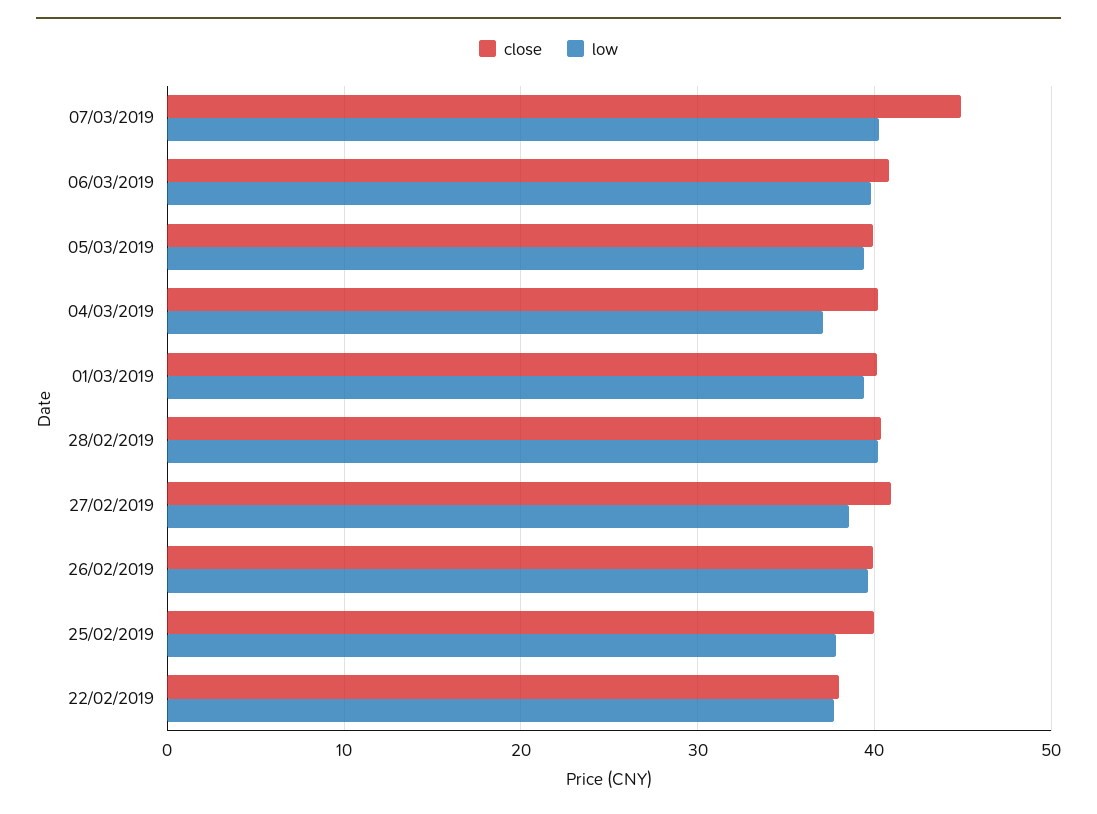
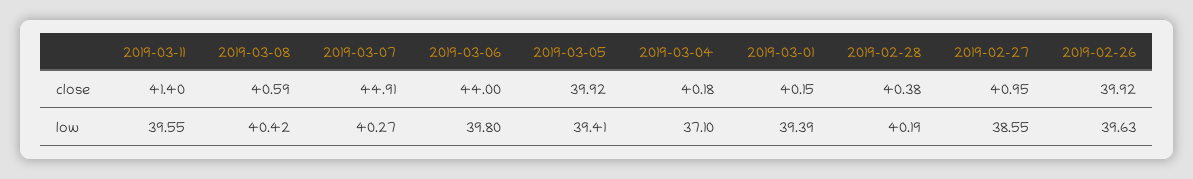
close, 06/03/2019: 41 -> 44
close, 25/02/2019: 40 -> none
low, 25/02/2019: 38 -> none
close, 22/02/2019: 38 -> none
low, 22/02/2019: 38 -> none
close, 2019-03-11: none -> 41.4
close, 2019-03-08: none -> 40.59
low, 2019-03-11: none -> 39.55
low, 2019-03-08: none -> 40.42

